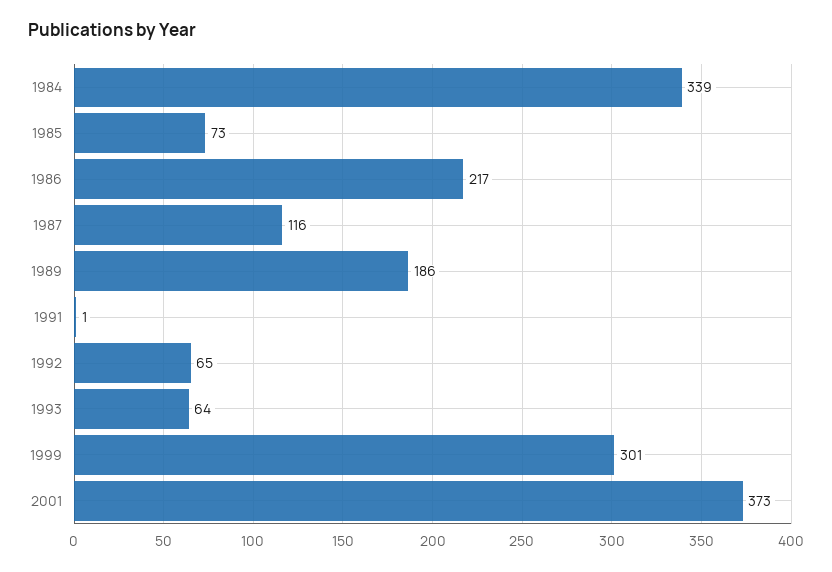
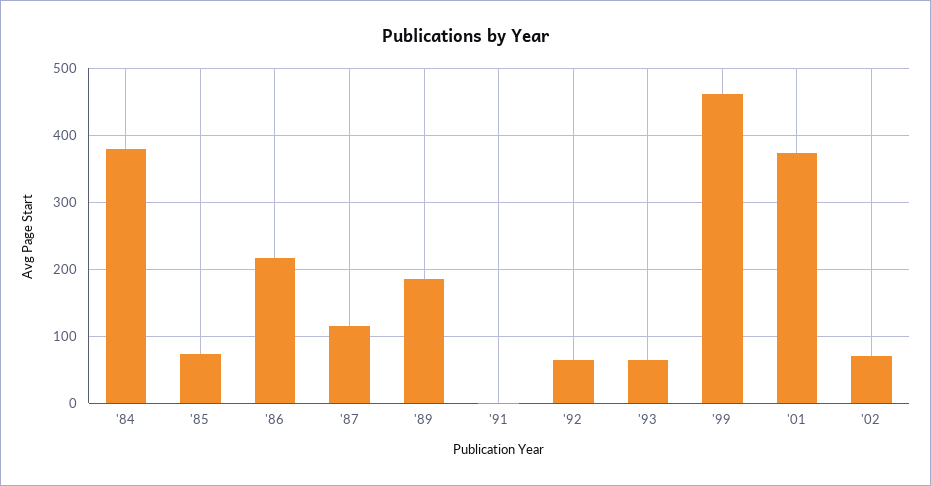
1984: 339 -> 380
1999: 301 -> 460
'02: none -> 70

